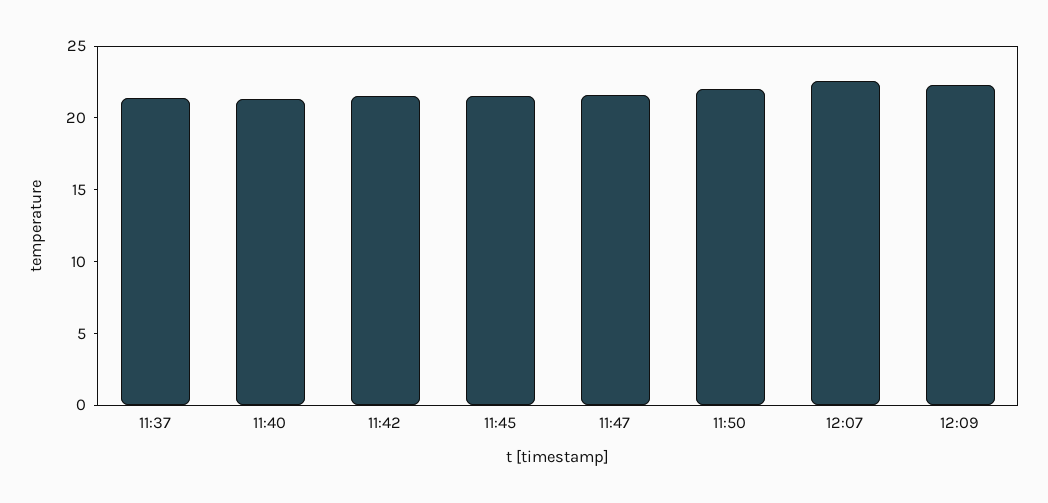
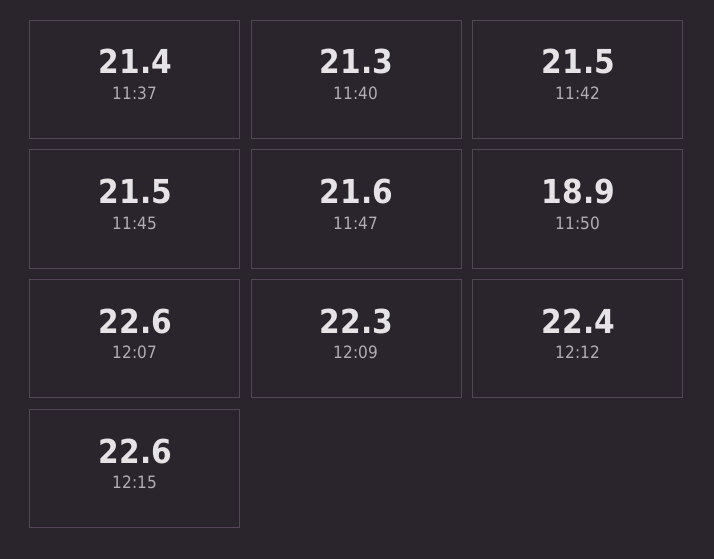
11:50: 22 -> 18.9
12:12: none -> 22.4
12:15: none -> 22.6

